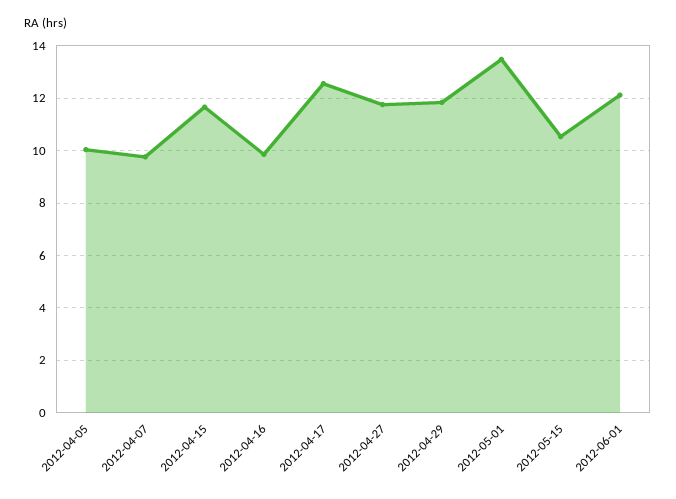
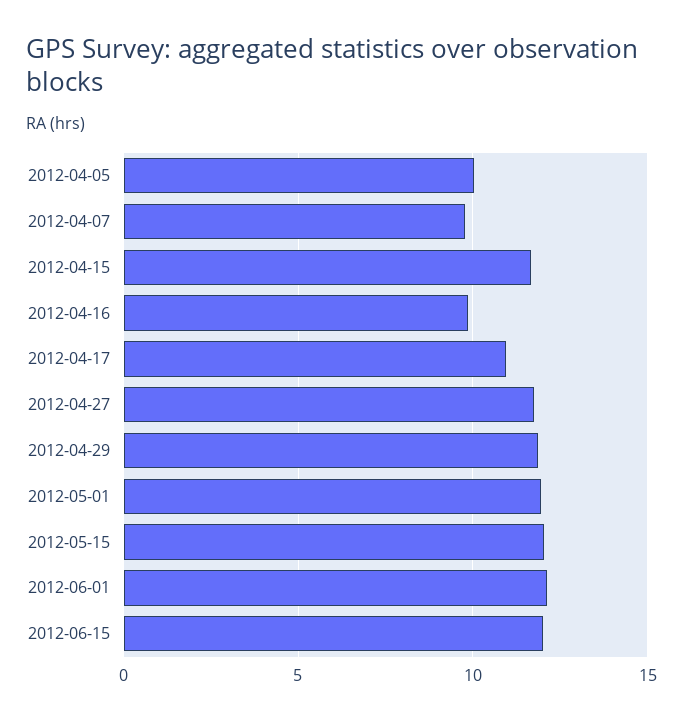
2012-04-17: 12.5 -> 11
2012-05-01: 13.5 -> 12
2012-05-15: 10.5 -> 12
2012-06-15: none -> 12

